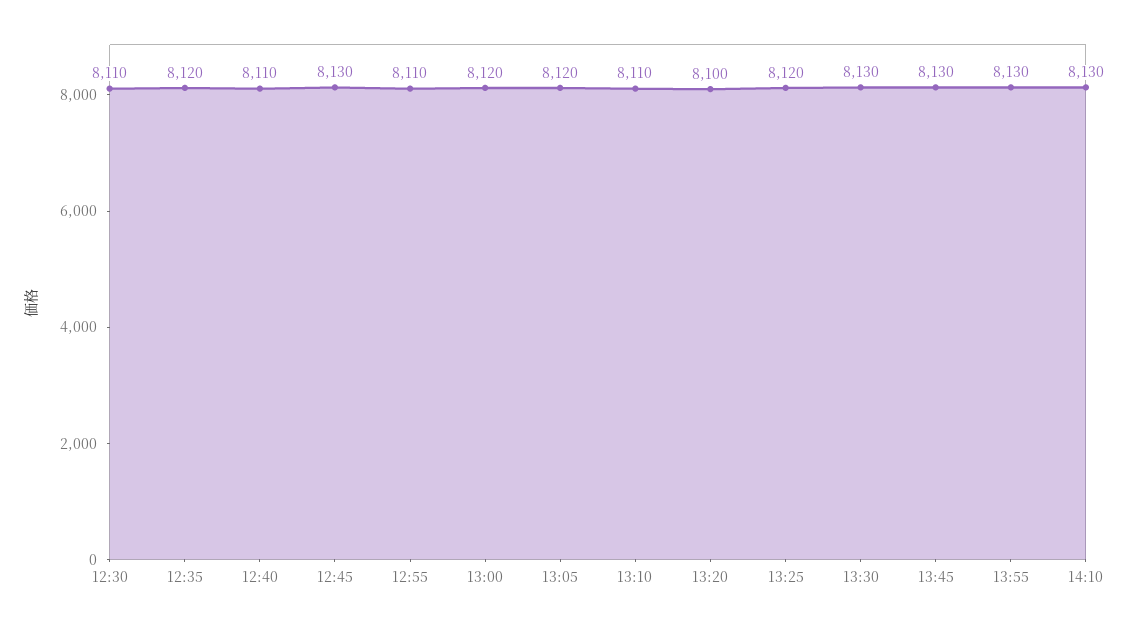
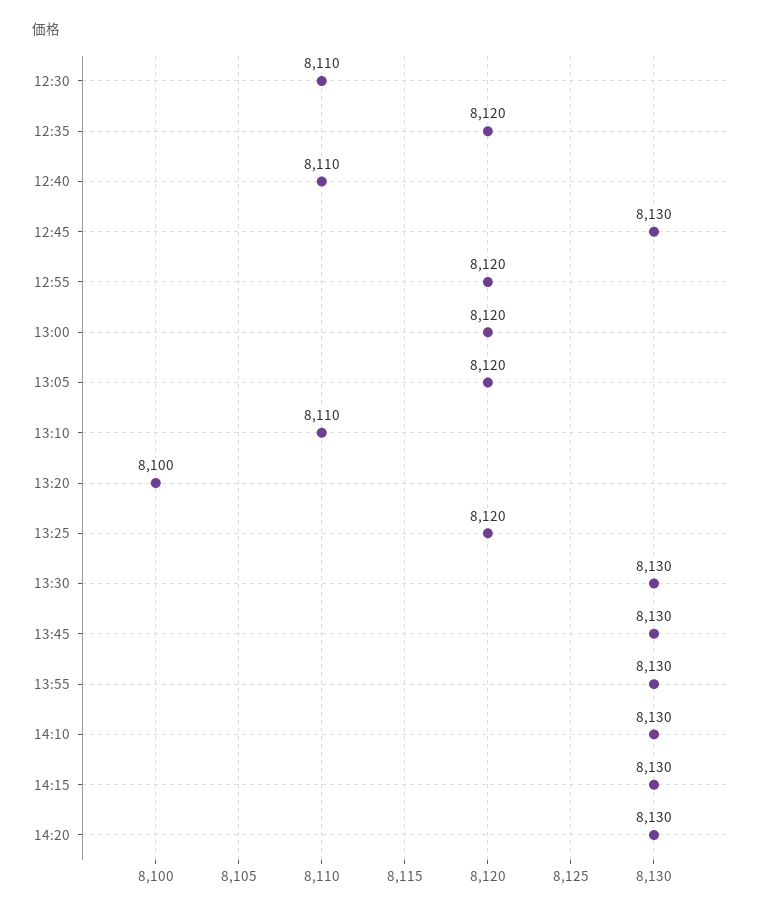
12:55: 8110 -> 8120
14:15: none -> 8130
14:20: none -> 8130

